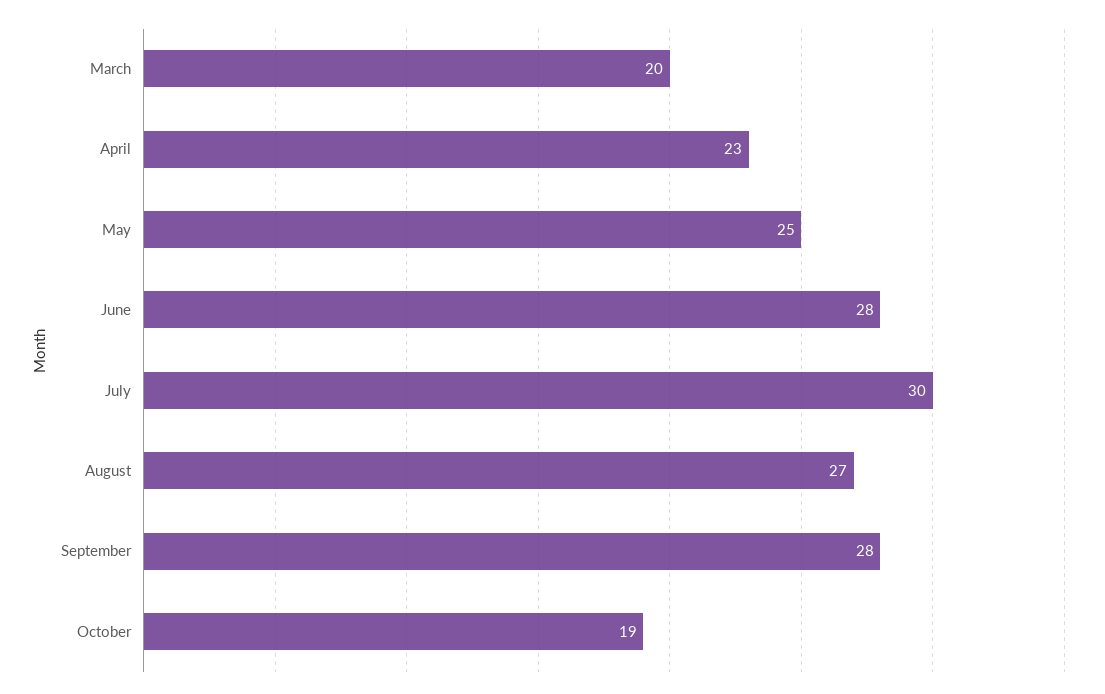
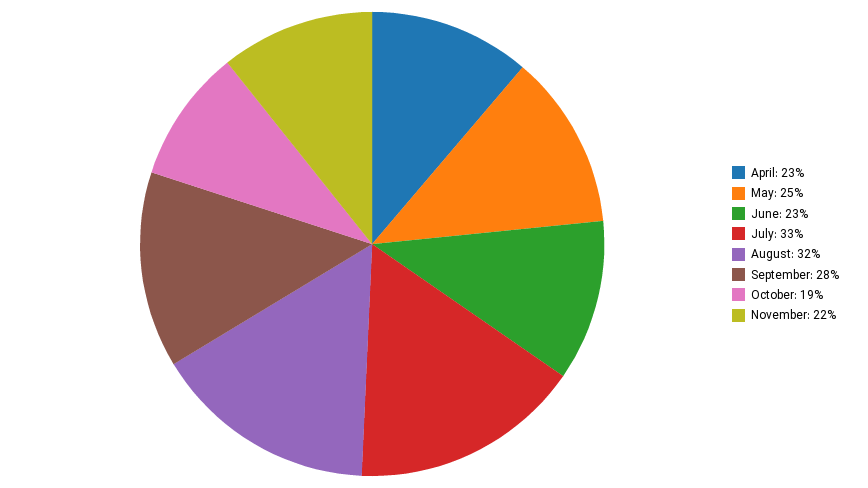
March: 20 -> none
June: 28 -> 23
July: 30 -> 33
August: 27 -> 32
November: none -> 22

